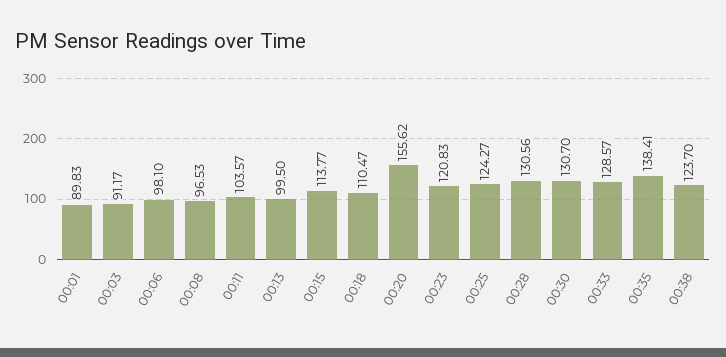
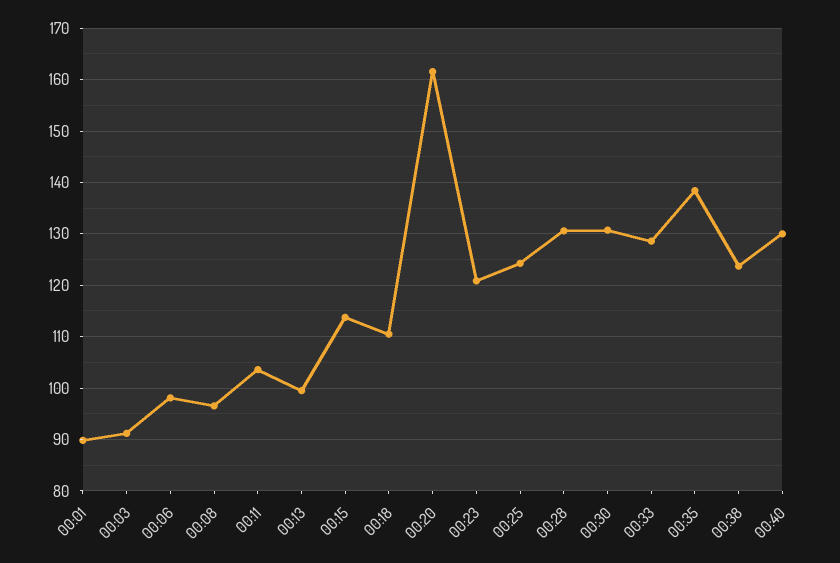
00:20: 155.62 -> 162
00:40: none -> 130

